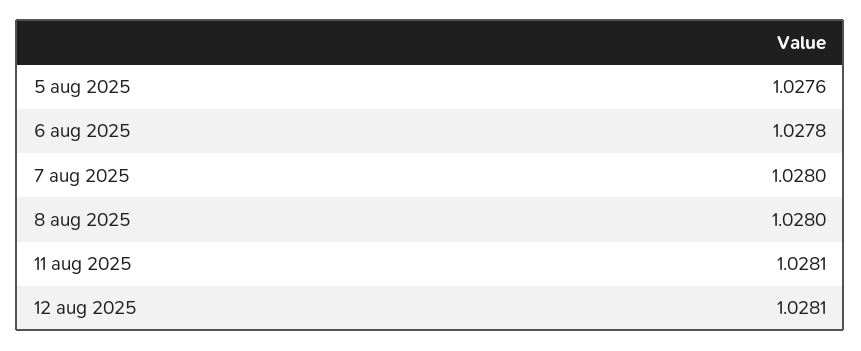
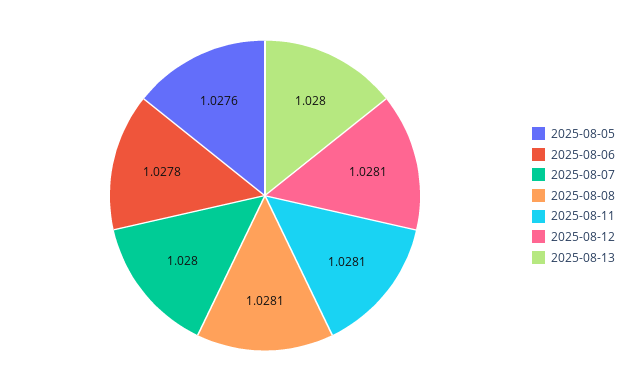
8 aug 2025: 1.028 -> 1.0281
2025-08-13: none -> 1.028

